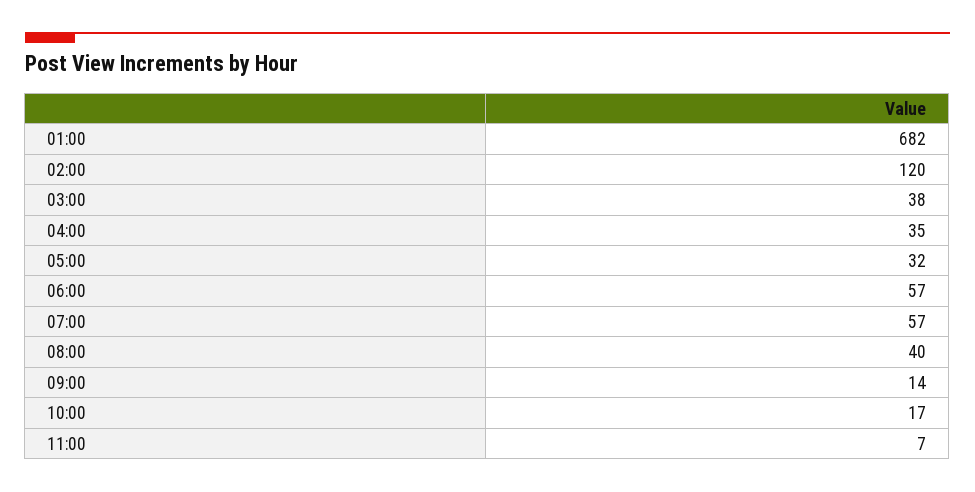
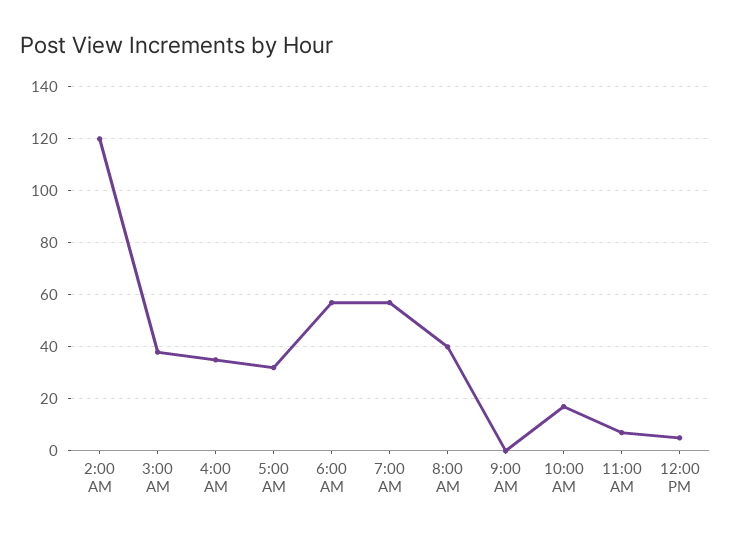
01:00: 682 -> none
09:00: 14 -> 0
12:00 PM: none -> 5

